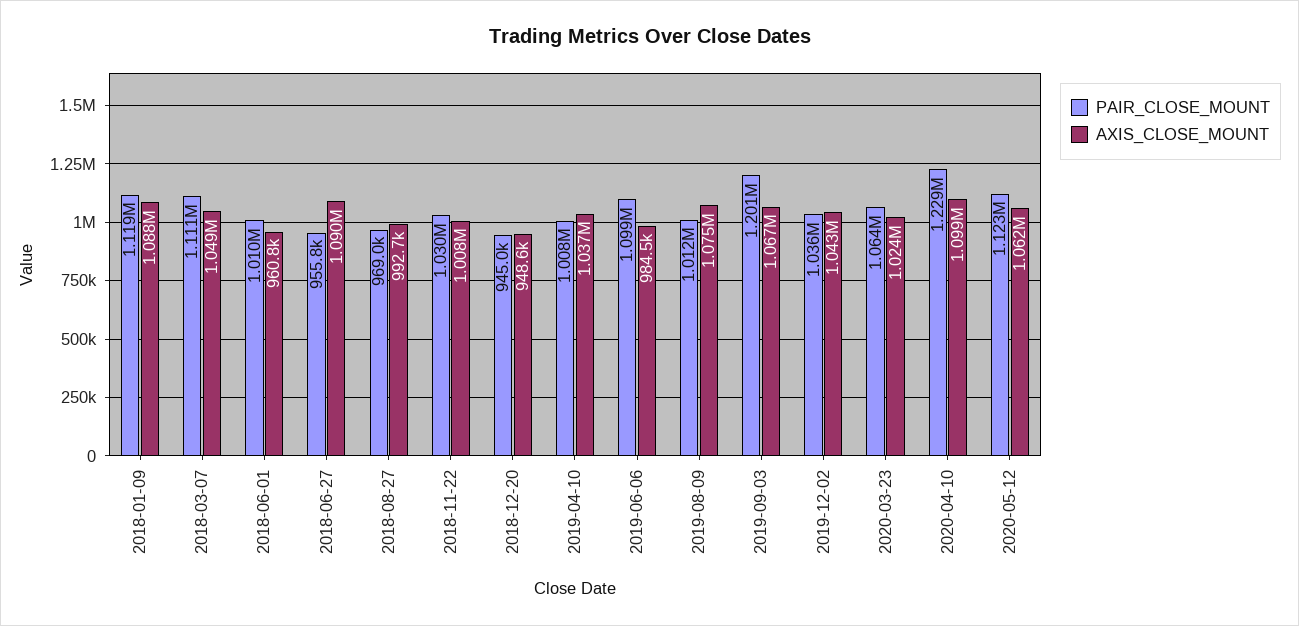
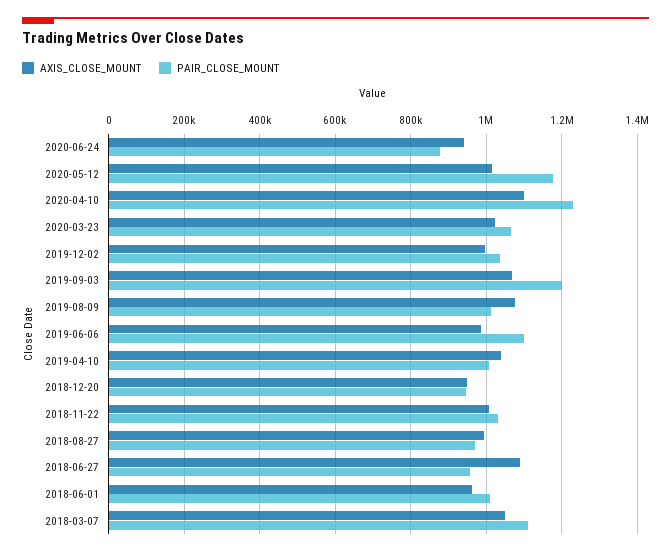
PAIR_CLOSE_MOUNT, 2018-01-09: 1119000 -> none
AXIS_CLOSE_MOUNT, 2018-01-09: 1088000 -> none
AXIS_CLOSE_MOUNT, 2019-12-02: 1043000 -> 1000000
PAIR_CLOSE_MOUNT, 2020-05-12: 1123000 -> 1180000
AXIS_CLOSE_MOUNT, 2020-05-12: 1062000 -> 1020000
AXIS_CLOSE_MOUNT, 2020-06-24: none -> 940000
PAIR_CLOSE_MOUNT, 2020-06-24: none -> 880000

